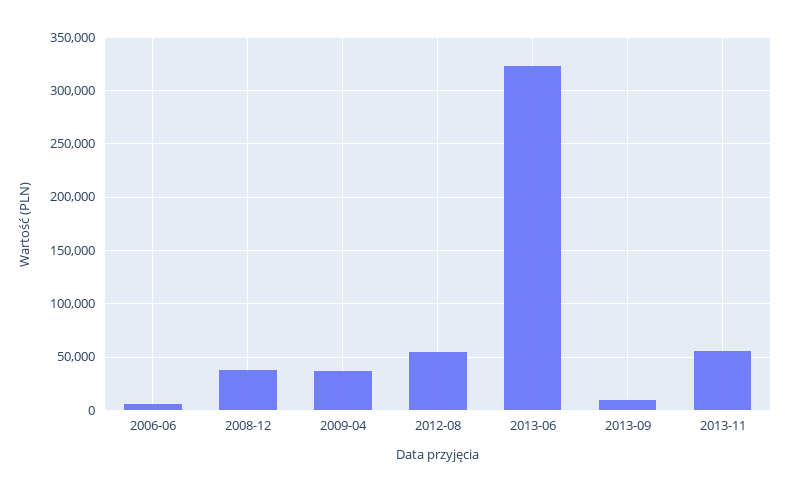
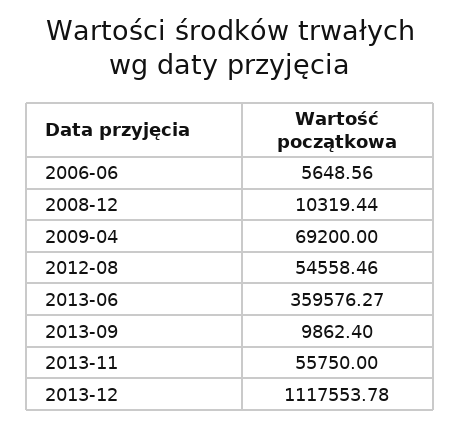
2008-12: 40000 -> 10319.44
2009-04: 40000 -> 69200
2013-06: 320000 -> 359576.27
2013-12: none -> 1117553.78

